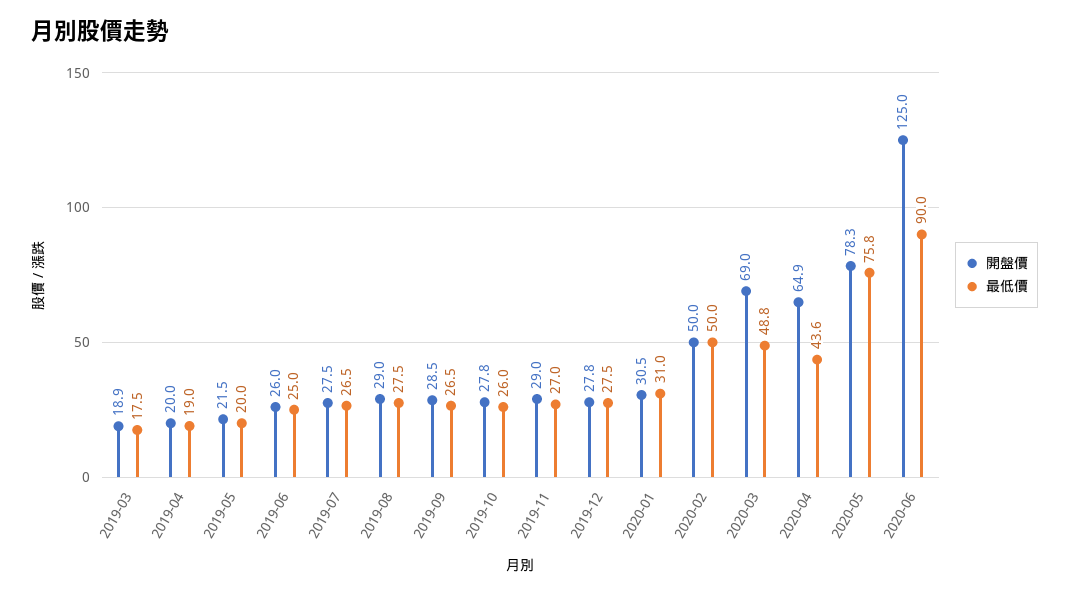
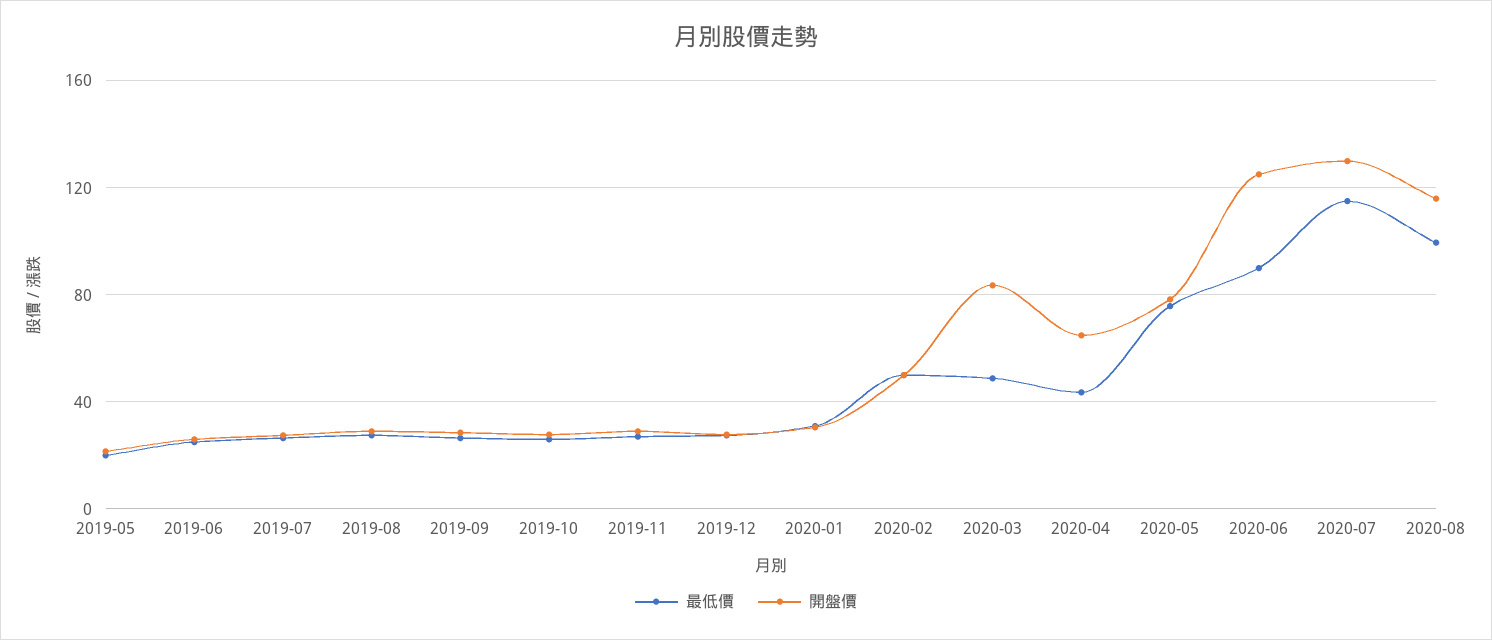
開盤價, 2019-03: 18.9 -> none
最低價, 2019-03: 17.5 -> none
開盤價, 2019-04: 20 -> none
最低價, 2019-04: 19 -> none
開盤價, 2020-03: 69 -> 85
最低價, 2020-07: none -> 115
開盤價, 2020-07: none -> 130
最低價, 2020-08: none -> 100
開盤價, 2020-08: none -> 115

